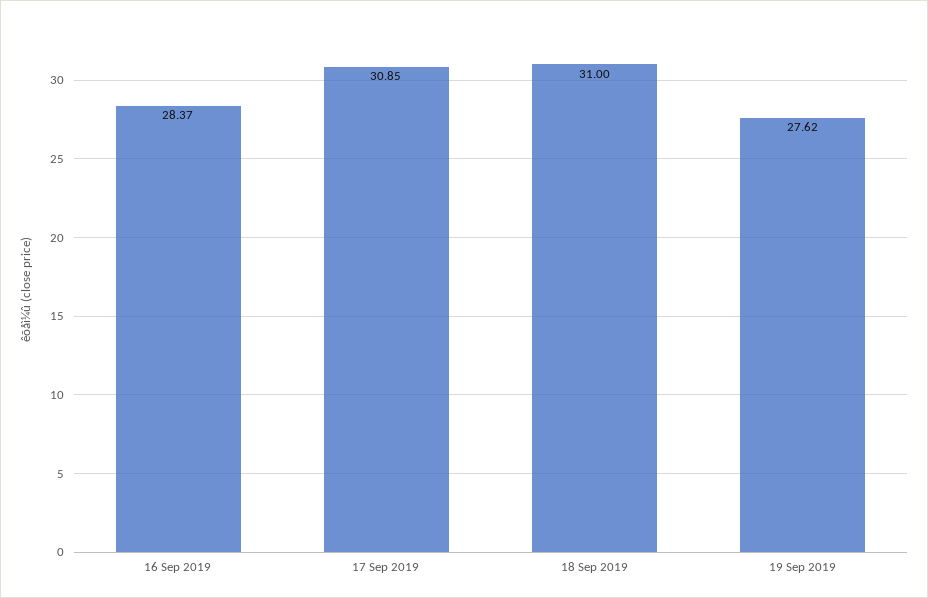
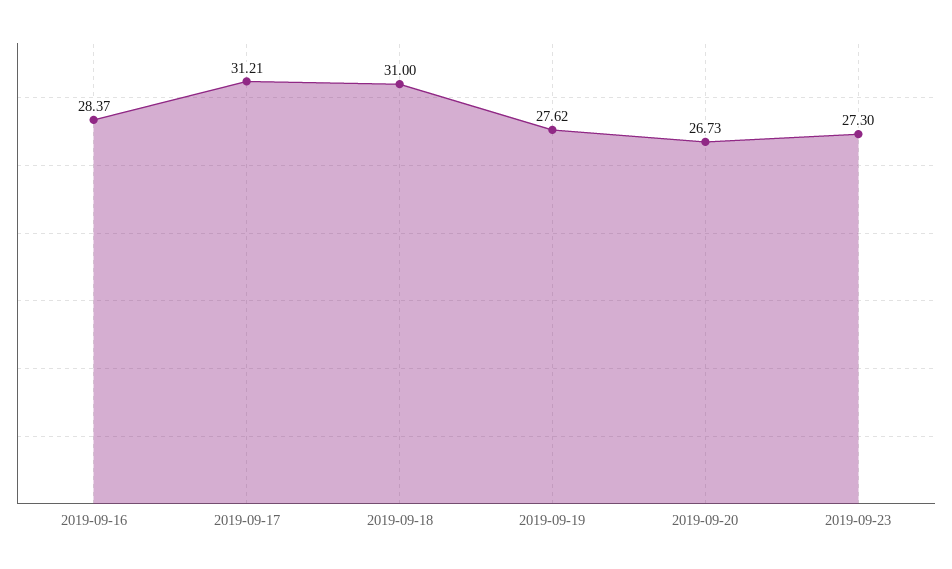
17 Sep 2019: 30.85 -> 31.21
2019-09-20: none -> 26.73
2019-09-23: none -> 27.3

